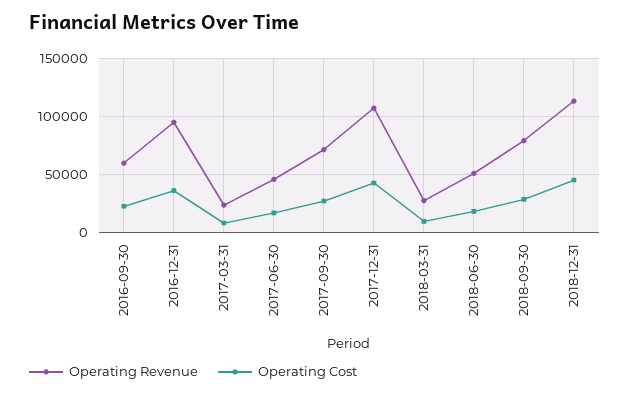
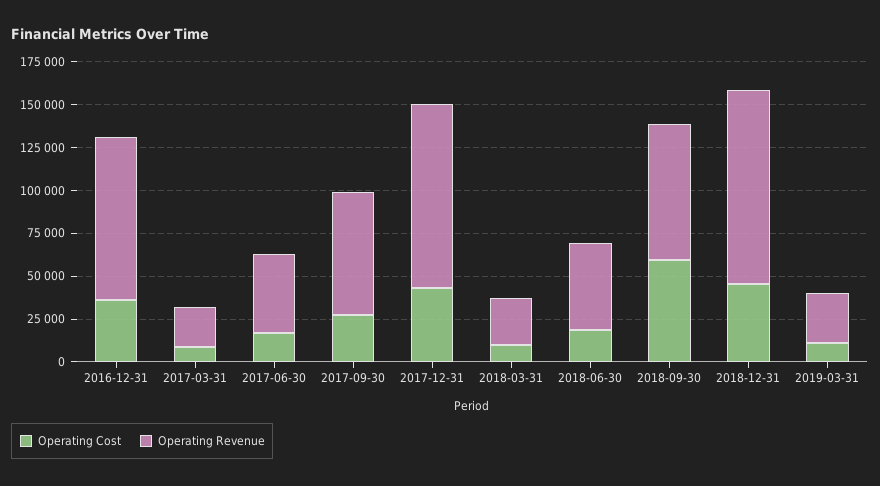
Operating Revenue, 2016-09-30: 60000 -> none
Operating Cost, 2016-09-30: 20000 -> none
Operating Cost, 2018-09-30: 30000 -> 60000
Operating Cost, 2019-03-31: none -> 10000
Operating Revenue, 2019-03-31: none -> 30000

